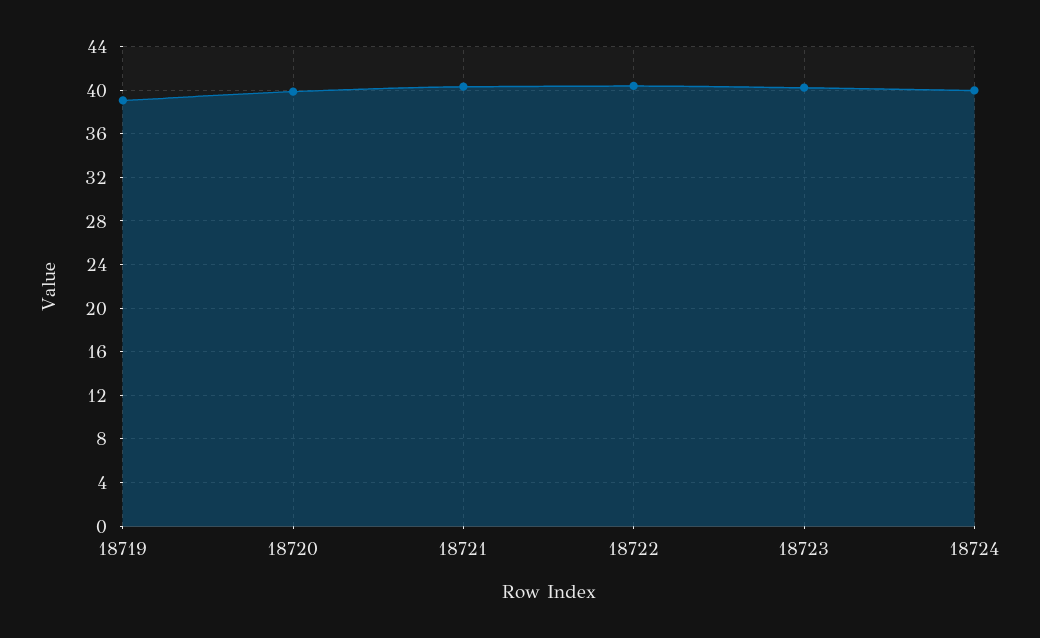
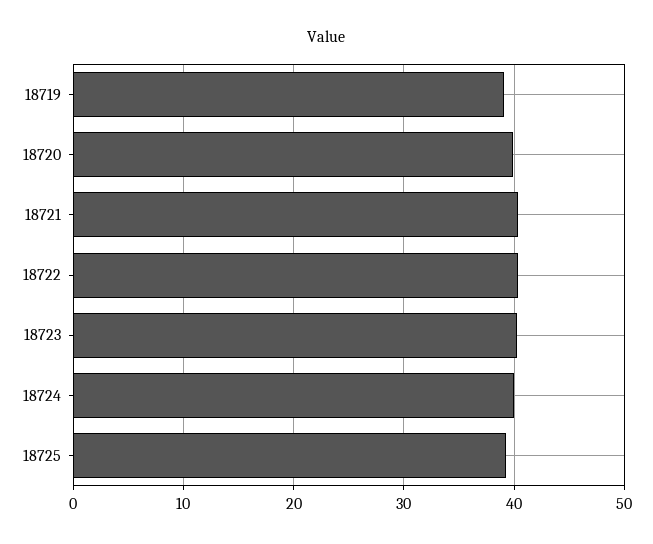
18725: none -> 39

